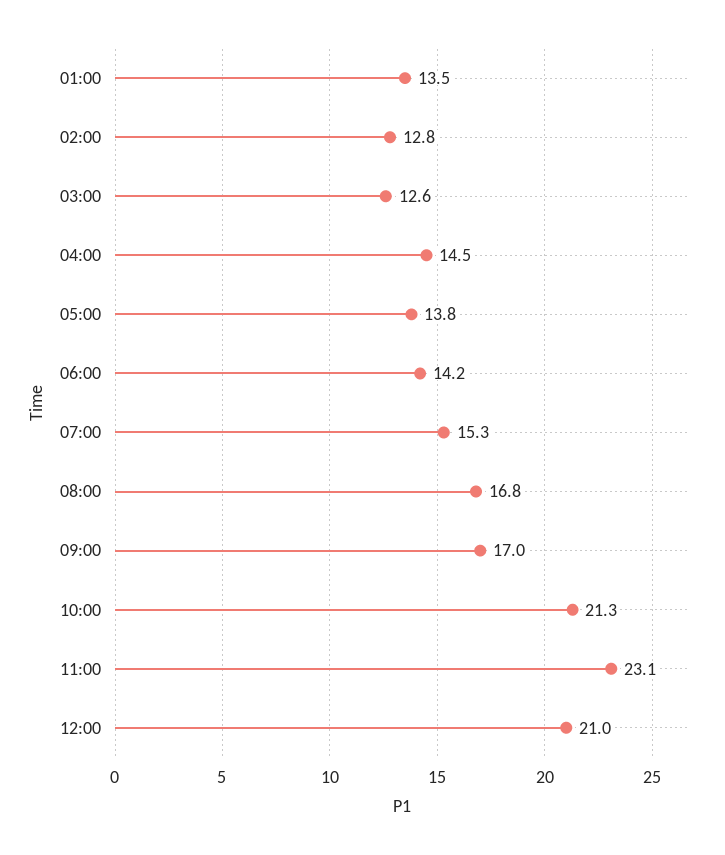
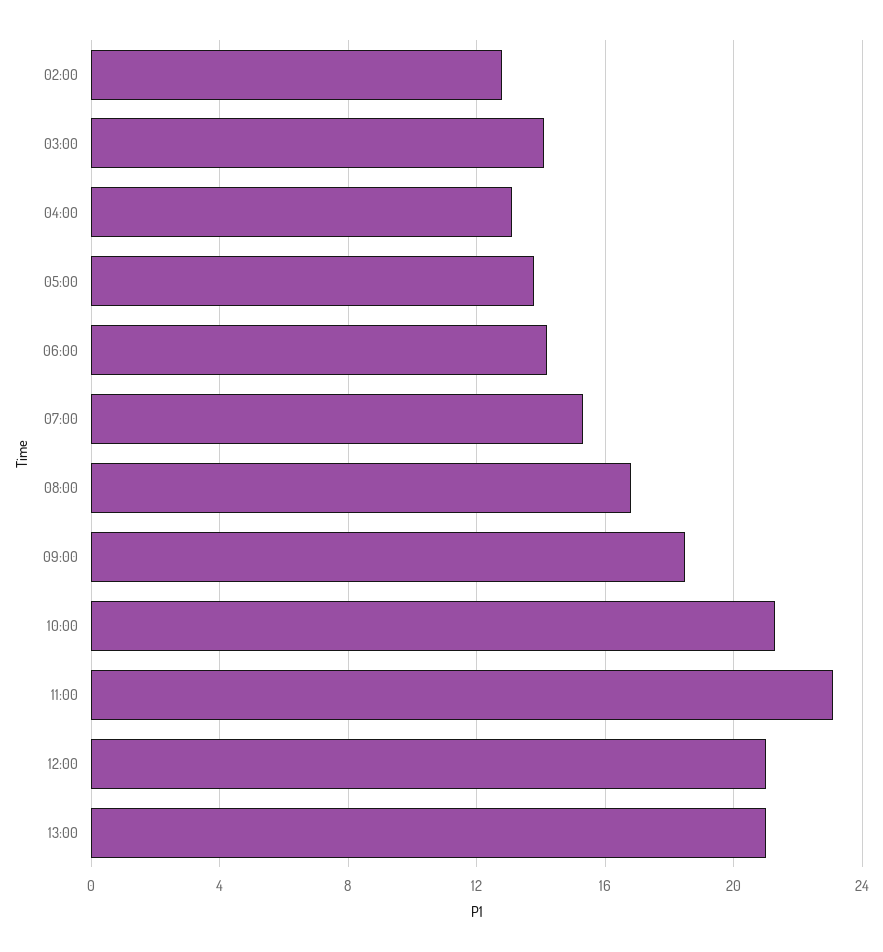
01:00: 13.5 -> none
03:00: 12.6 -> 14
04:00: 14.5 -> 13
09:00: 17 -> 18.5
13:00: none -> 21

